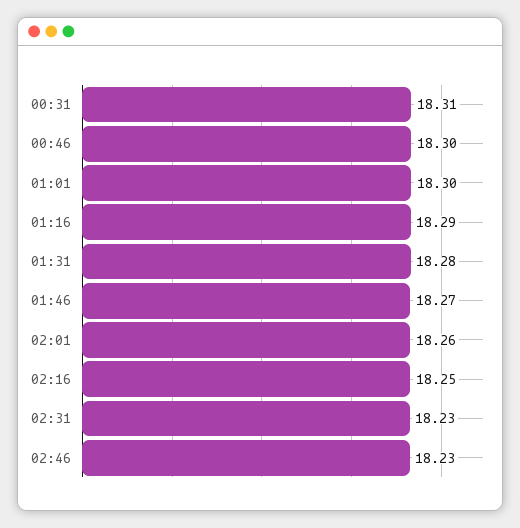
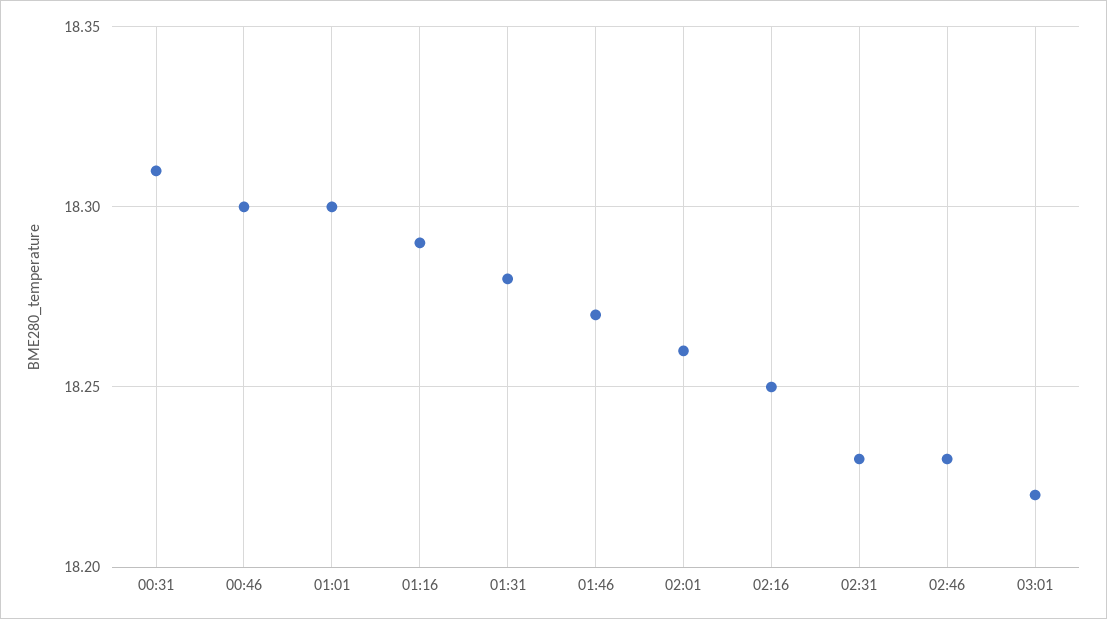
03:01: none -> 18.22

